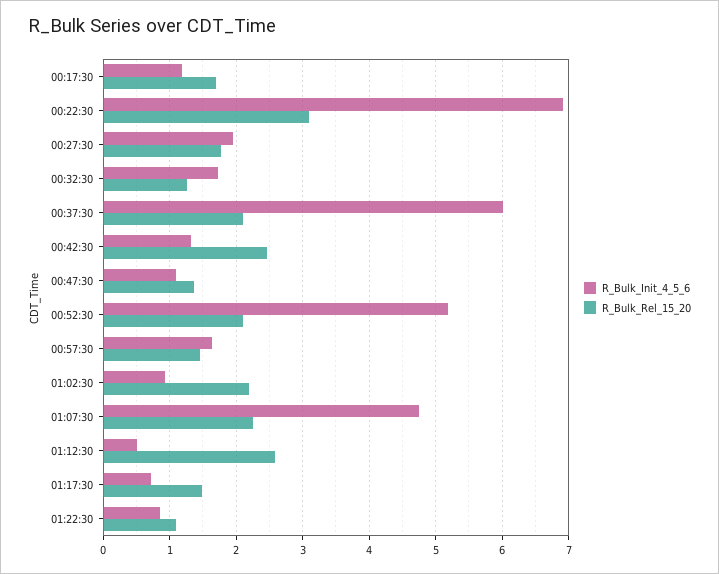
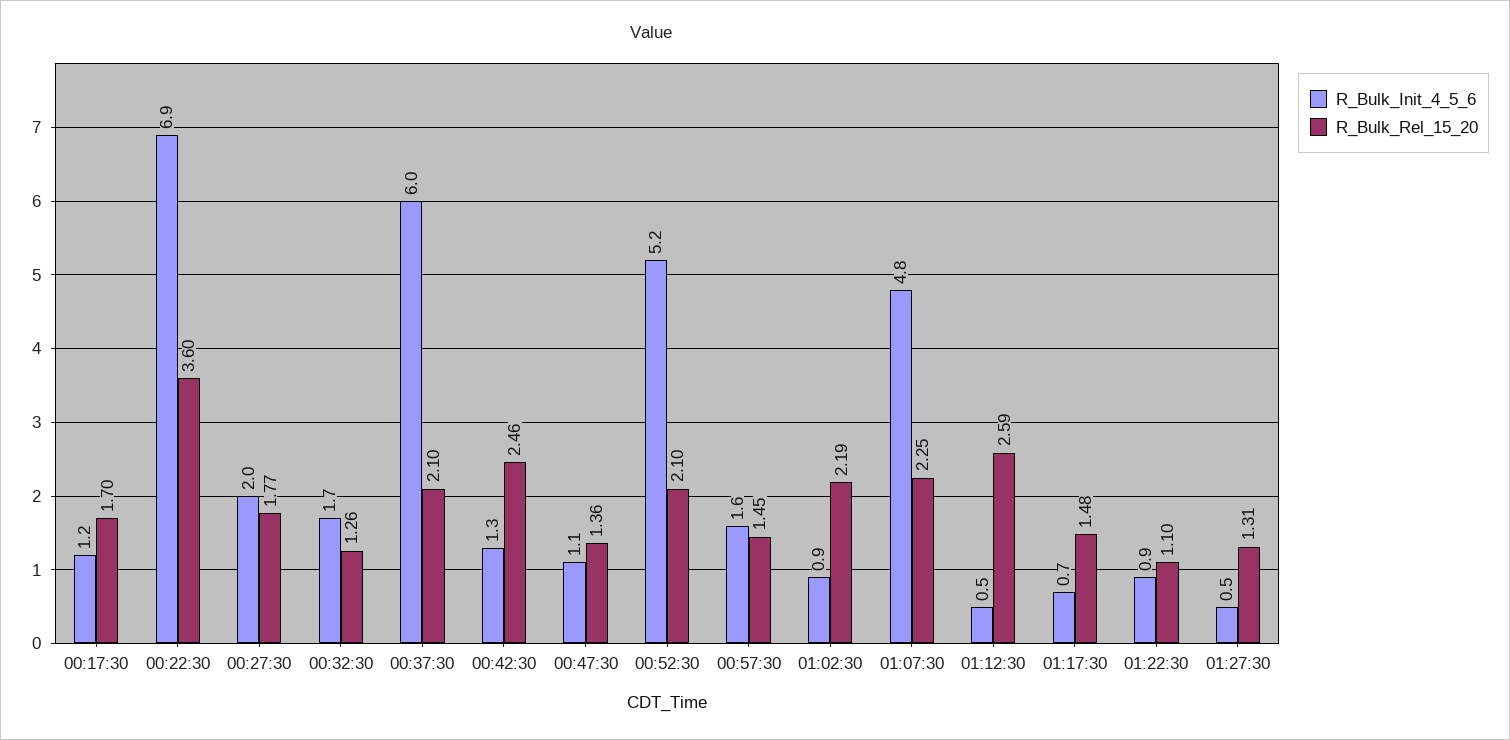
R_Bulk_Rel_15_20, 00:22:30: 3.1 -> 3.6
R_Bulk_Init_4_5_6, 01:27:30: none -> 0.5
R_Bulk_Rel_15_20, 01:27:30: none -> 1.31

